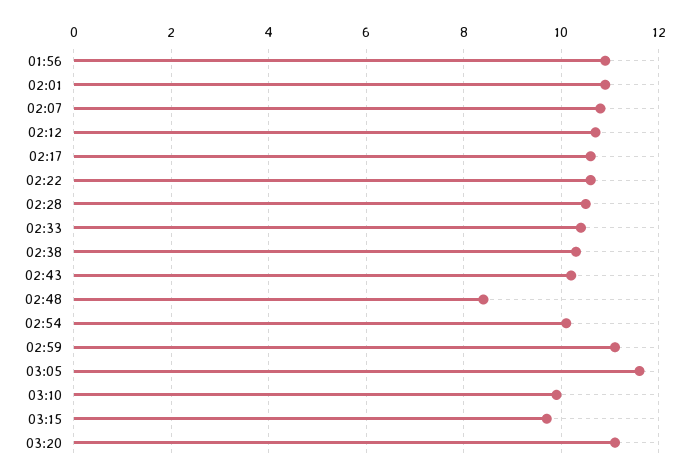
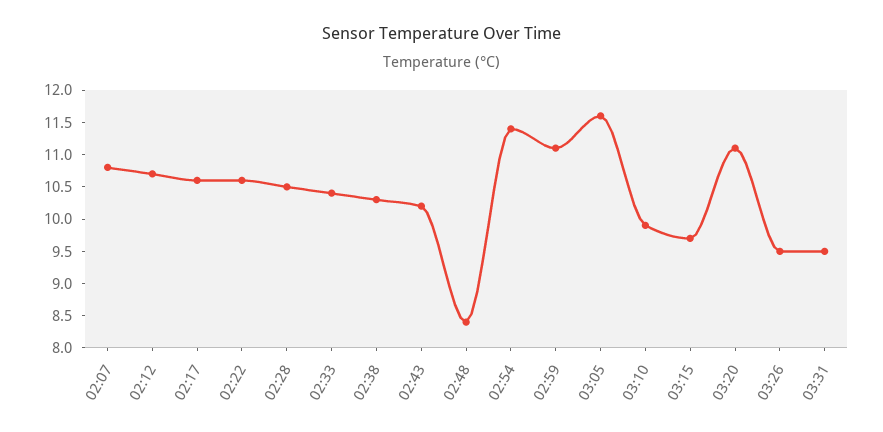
01:56: 11 -> none
02:01: 11 -> none
02:54: 10 -> 11.5
03:26: none -> 9.5
03:31: none -> 9.5

